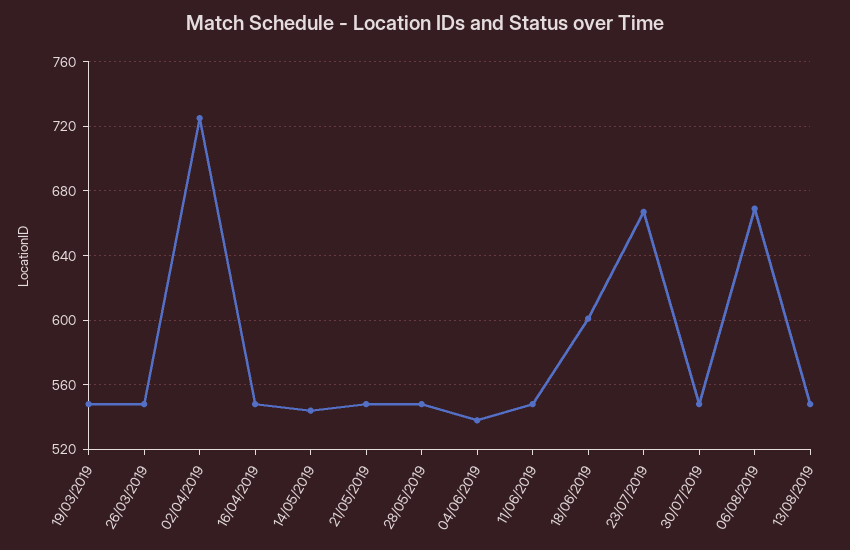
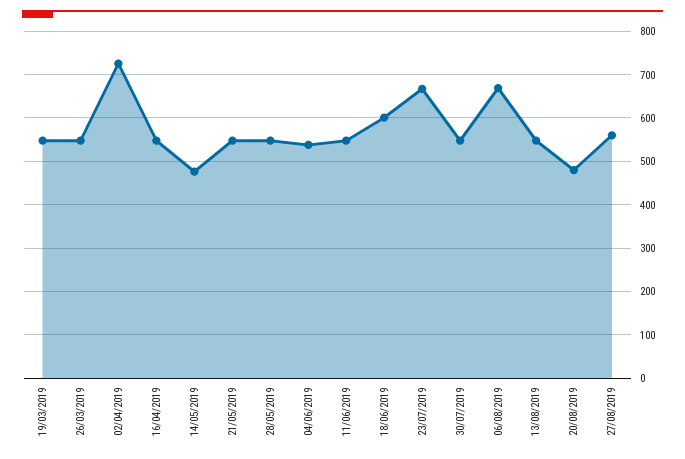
14/05/2019: 545 -> 480
20/08/2019: none -> 480
27/08/2019: none -> 560

